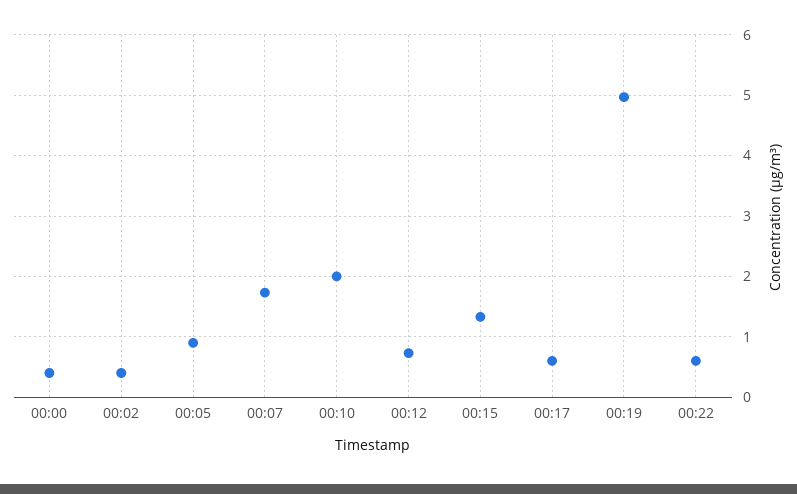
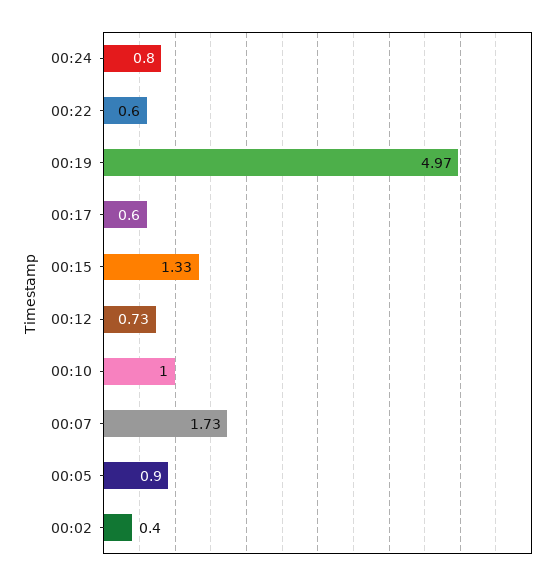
00:00: 0.4 -> none
00:10: 2 -> 1
00:24: none -> 0.8

